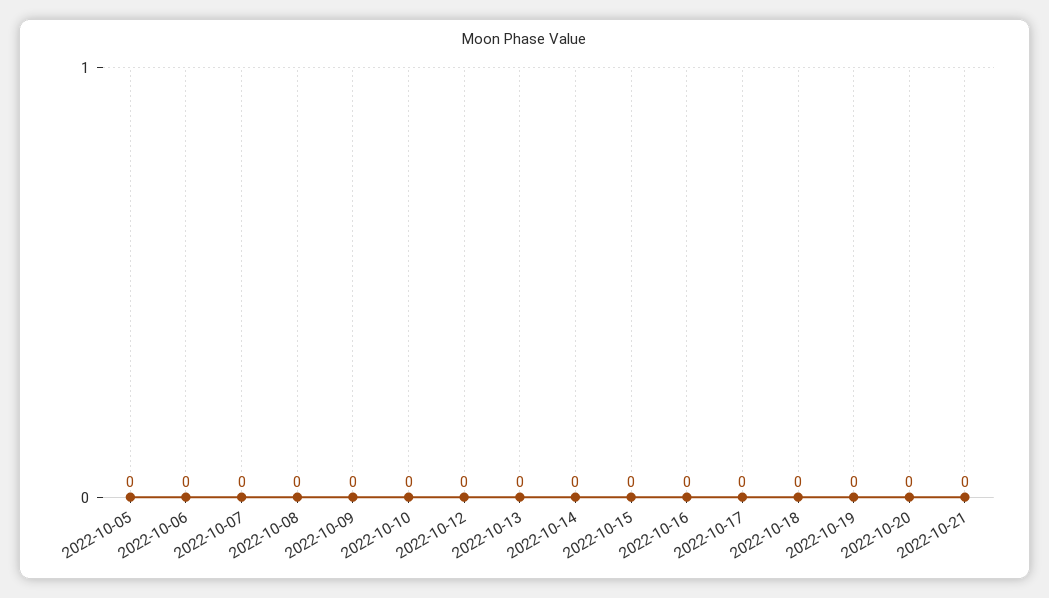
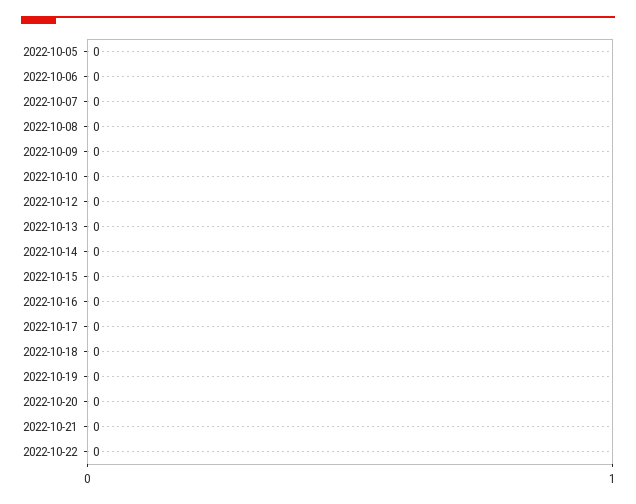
2022-10-22: none -> 0

